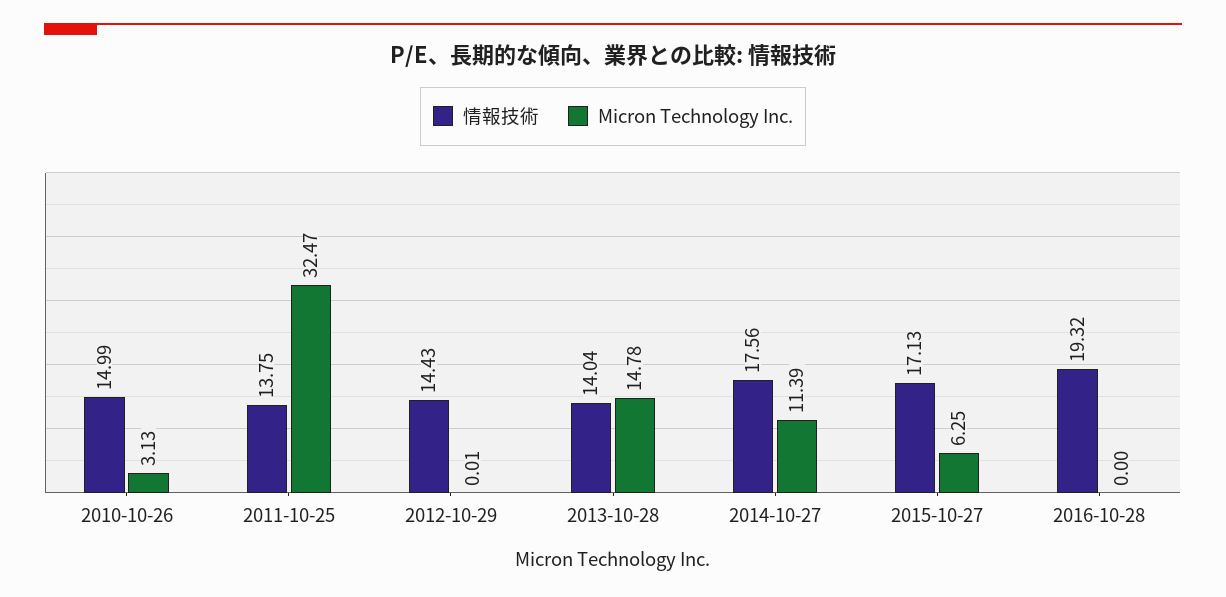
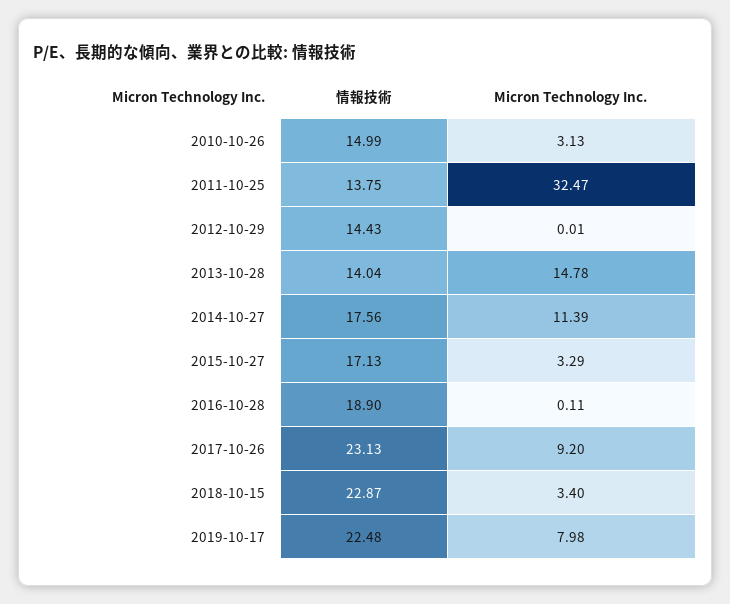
Micron Technology Inc., 2015-10-27: 6.25 -> 3.29
情報技術, 2016-10-28: 19.32 -> 18.9
Micron Technology Inc., 2016-10-28: 0 -> 0.11
情報技術, 2017-10-26: none -> 23.13
Micron Technology Inc., 2017-10-26: none -> 9.2
情報技術, 2018-10-15: none -> 22.87
Micron Technology Inc., 2018-10-15: none -> 3.4
情報技術, 2019-10-17: none -> 22.48
Micron Technology Inc., 2019-10-17: none -> 7.98

